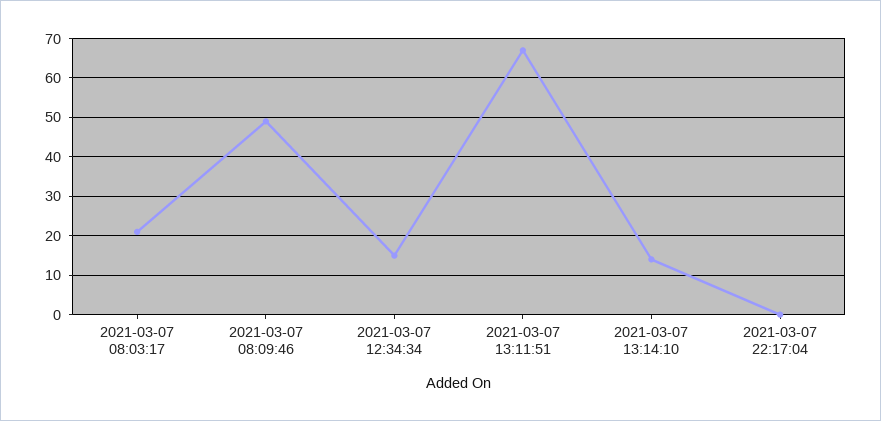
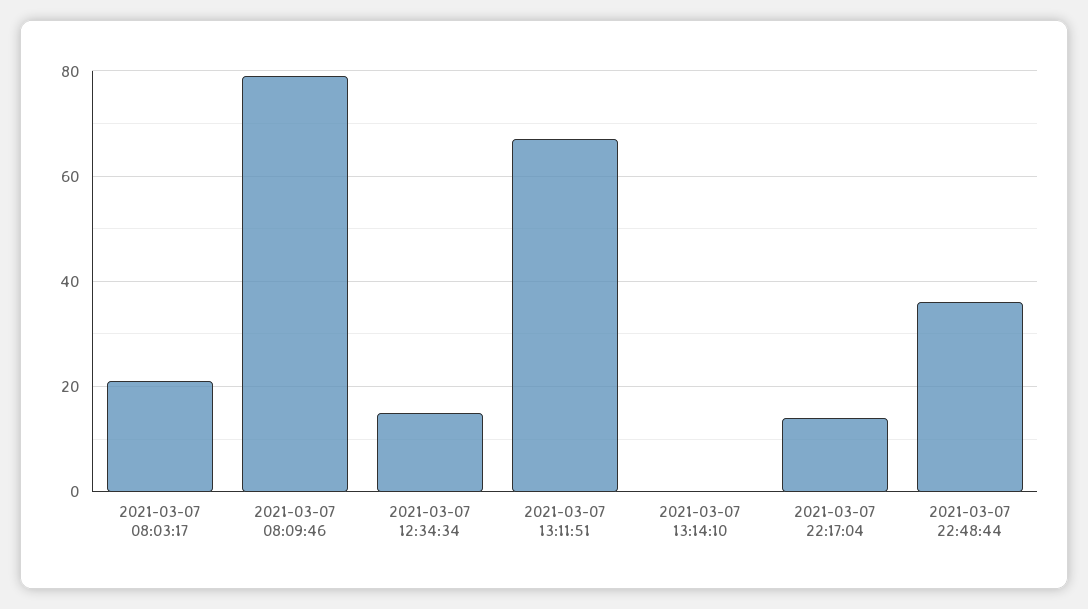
2021-03-07 08:09:46: 50 -> 80
2021-03-07 13:14:10: 15 -> 0
2021-03-07 22:17:04: 0 -> 15
2021-03-07 22:48:44: none -> 35

